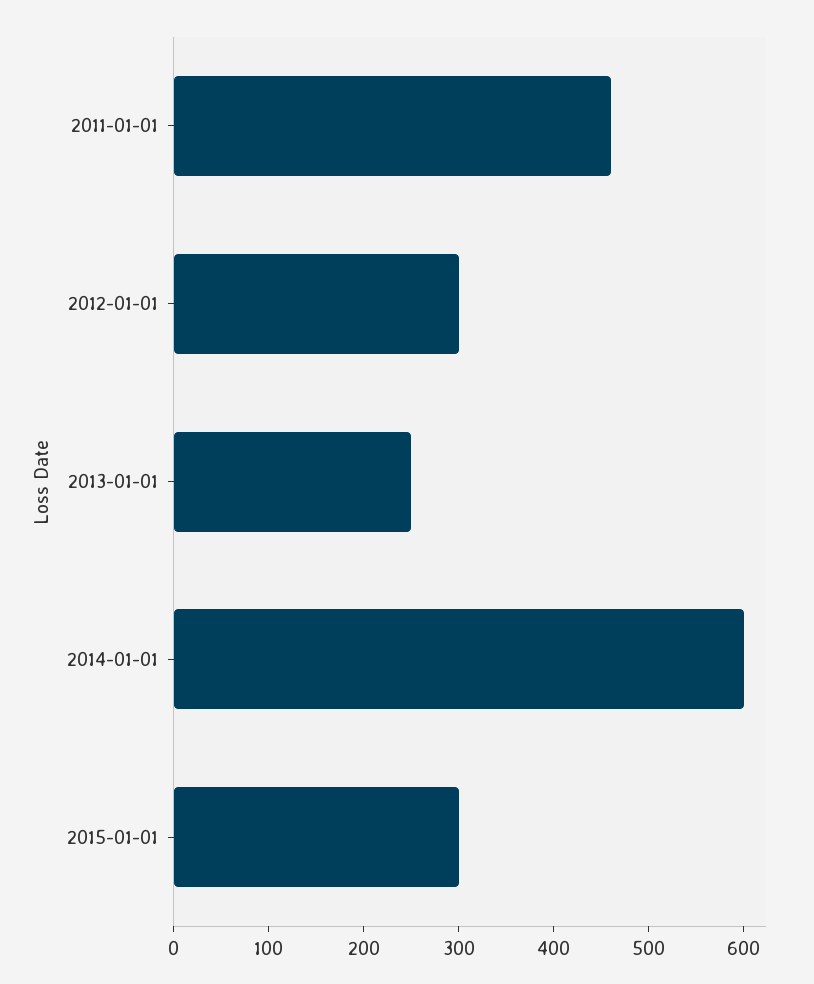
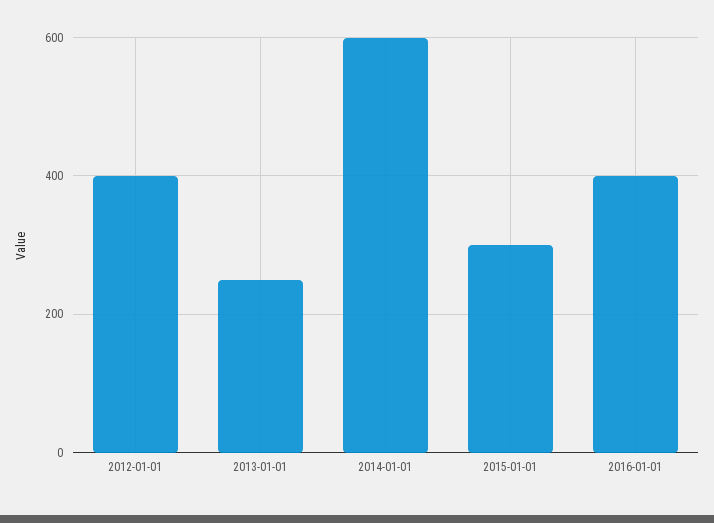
2011-01-01: 460 -> none
2012-01-01: 300 -> 400
2016-01-01: none -> 400

